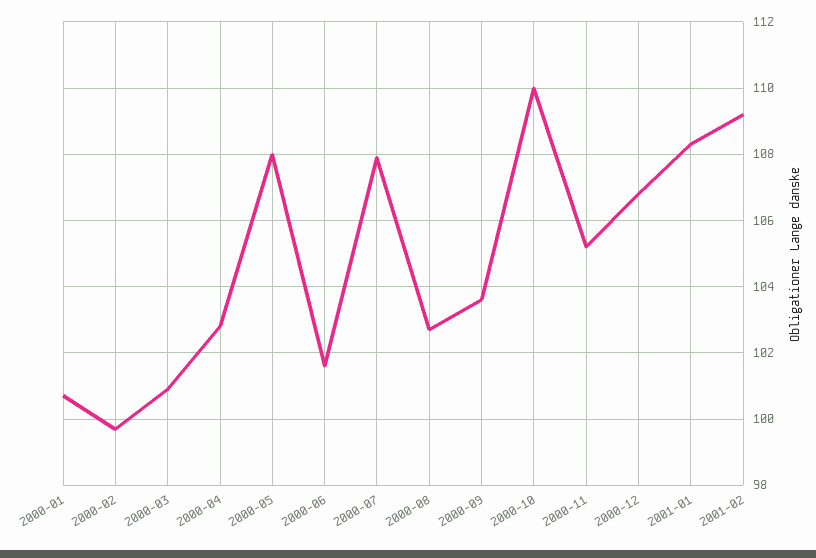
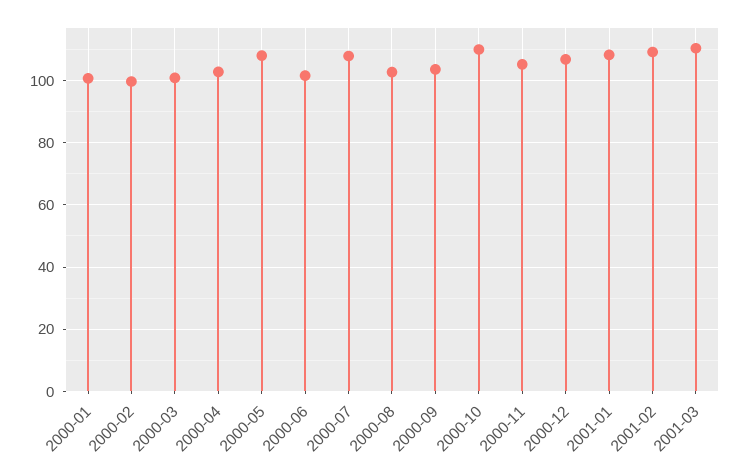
2001-03: none -> 110

